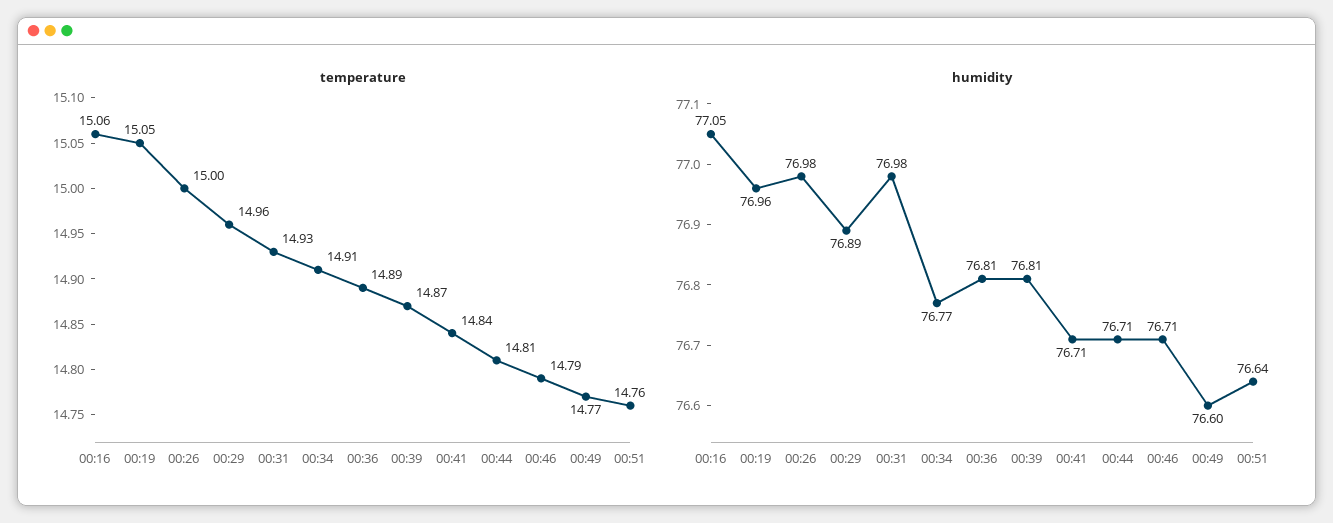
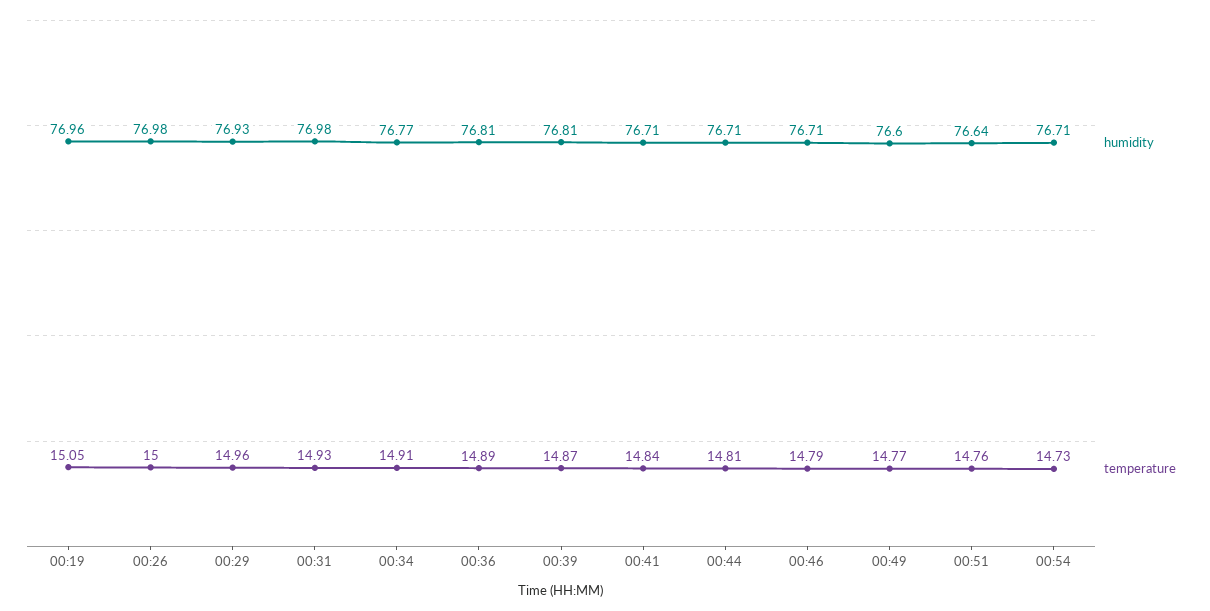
temperature, 00:16: 15.06 -> none
humidity, 00:16: 77.05 -> none
humidity, 00:29: 76.89 -> 76.93
humidity, 00:54: none -> 76.71
temperature, 00:54: none -> 14.73

